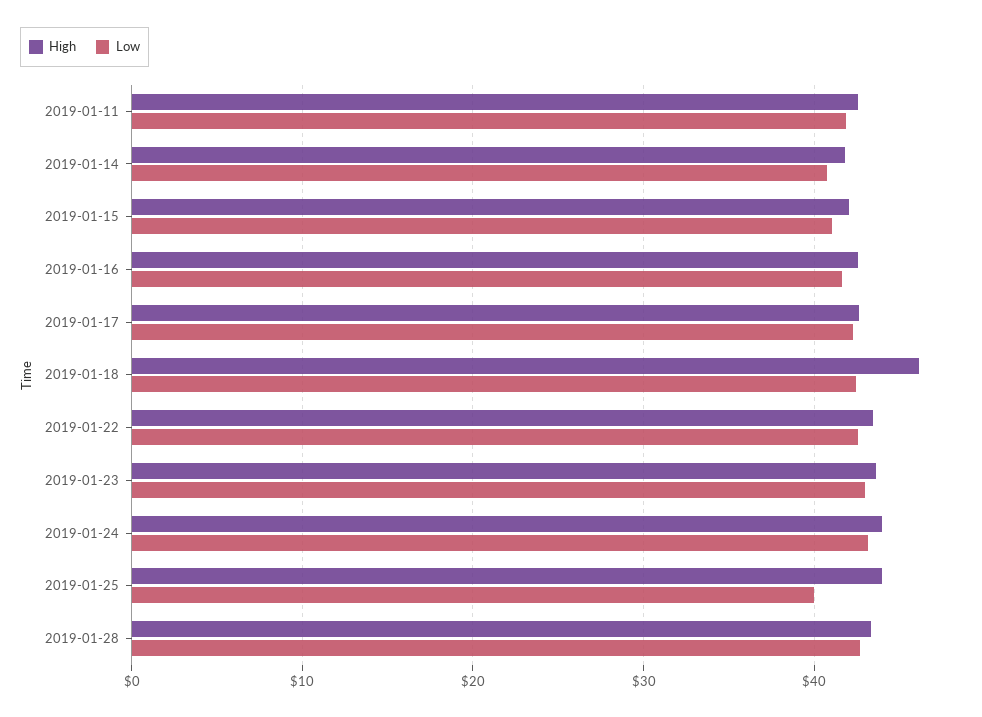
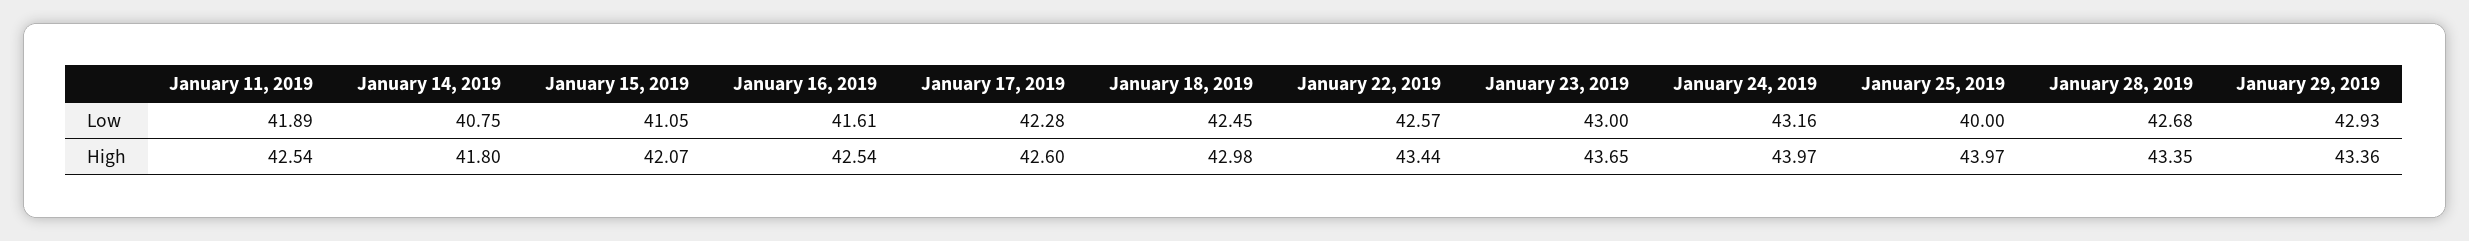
High, 2019-01-18: 46 -> 42.98
Low, January 29, 2019: none -> 42.93
High, January 29, 2019: none -> 43.36

